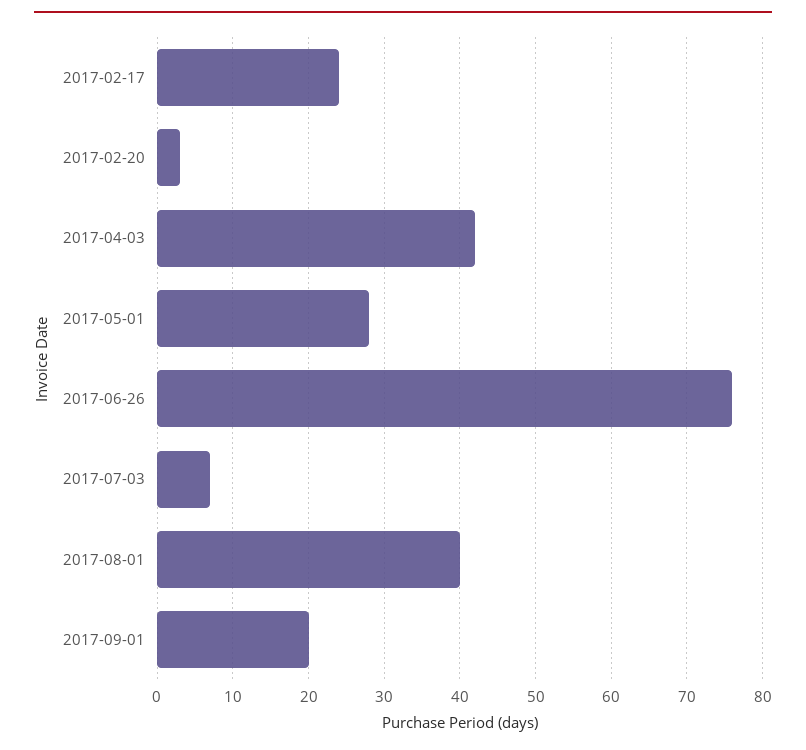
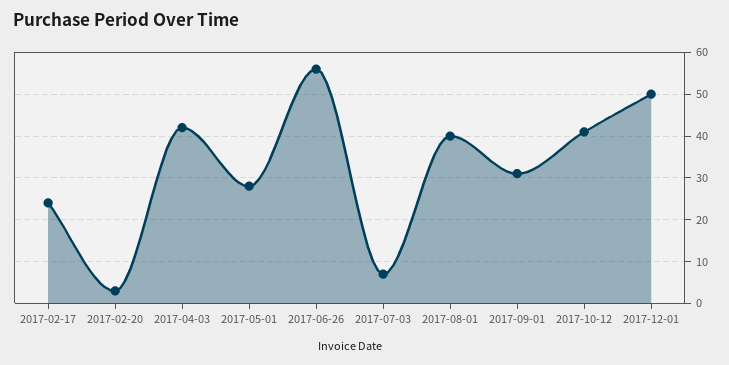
2017-06-26: 76 -> 55
2017-09-01: 20 -> 30
2017-10-12: none -> 40
2017-12-01: none -> 50

